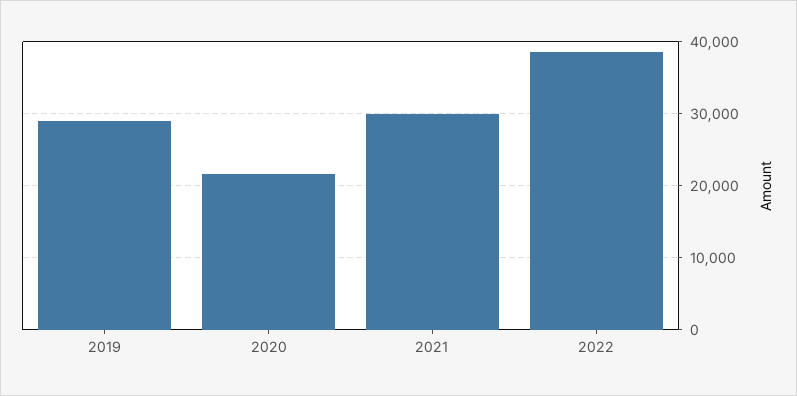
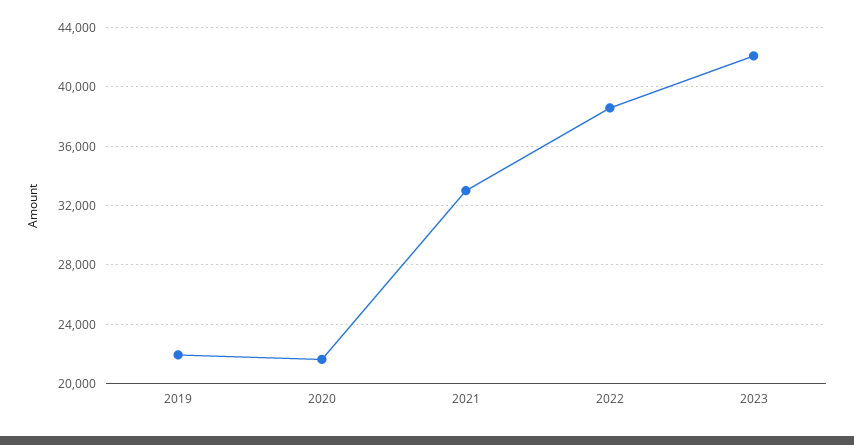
2019: 29000 -> 22000
2021: 30000 -> 33000
2023: none -> 42000

